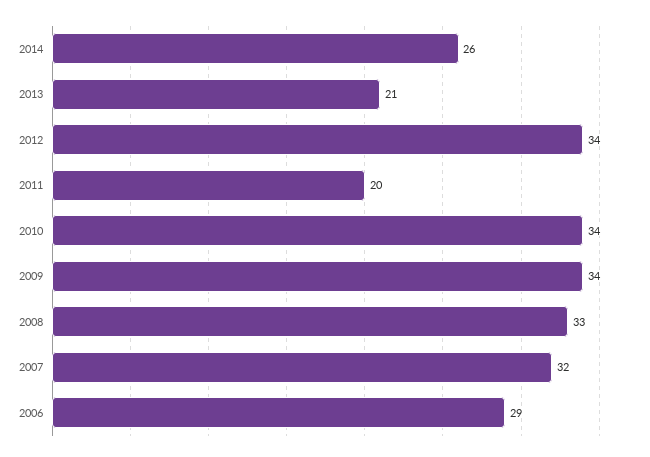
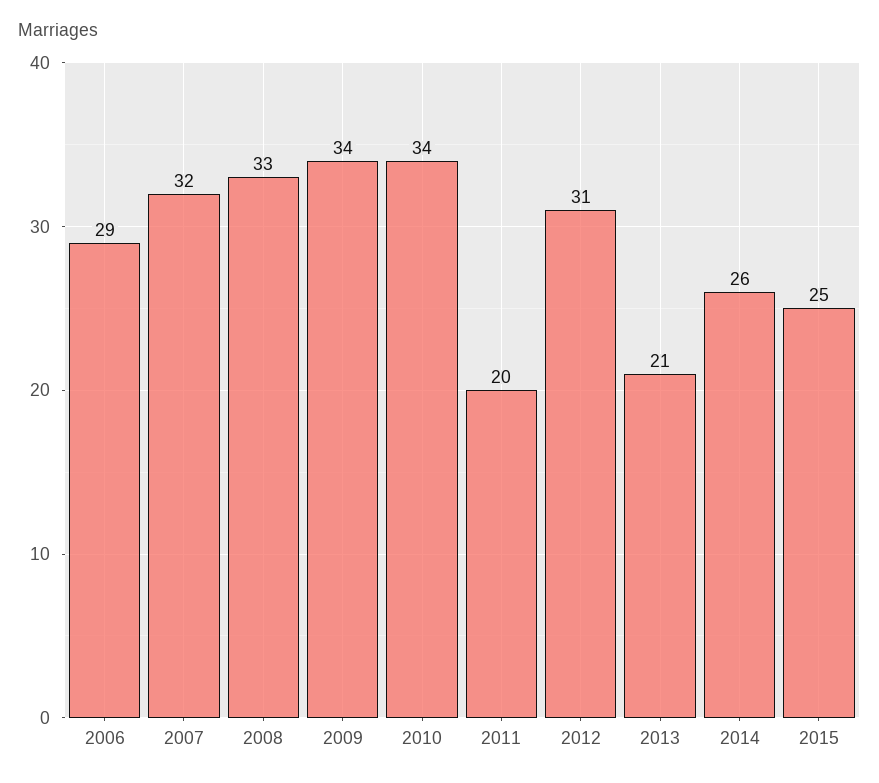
2012: 34 -> 31
2015: none -> 25

